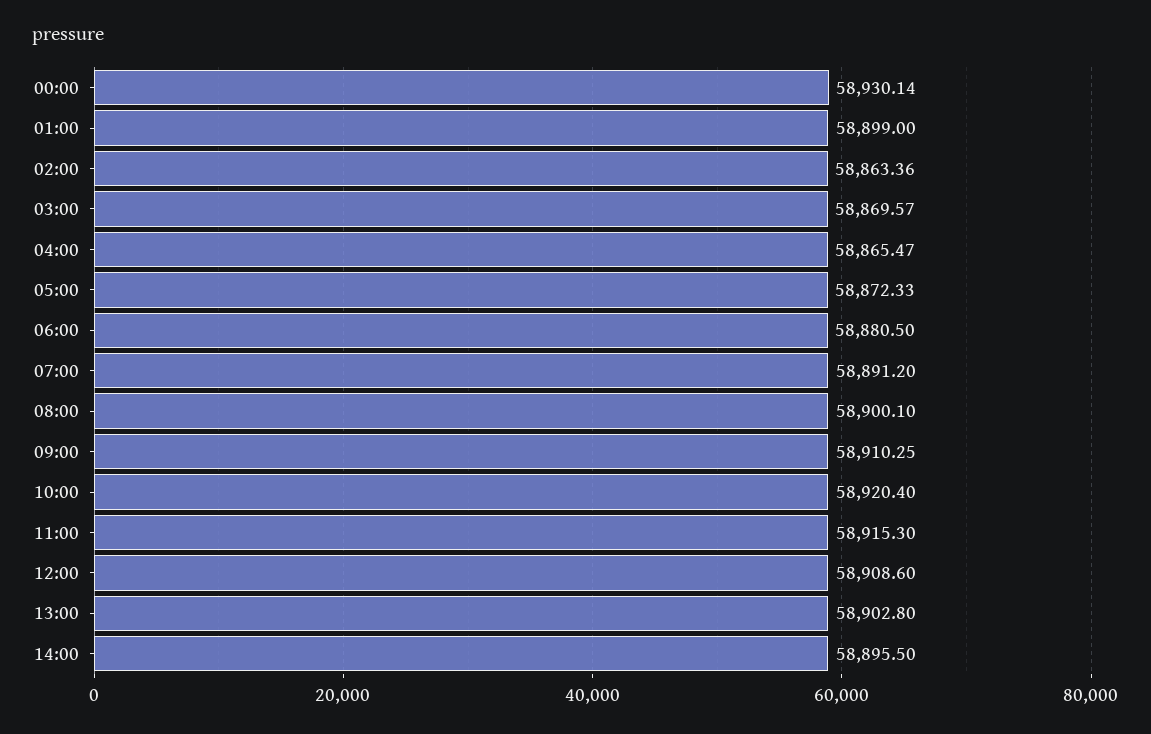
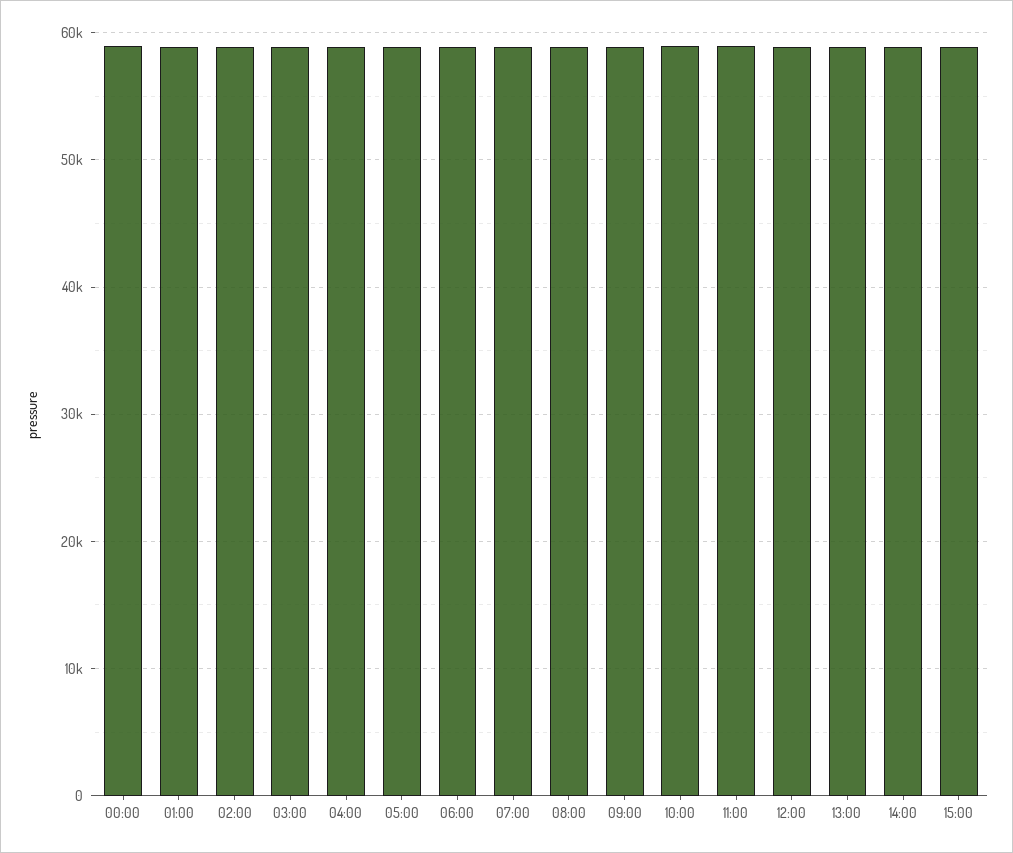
15:00: none -> 59000

